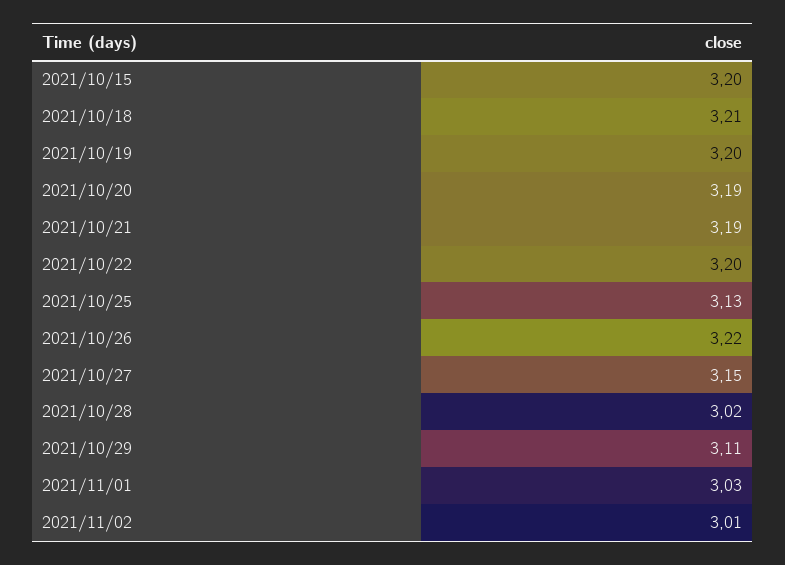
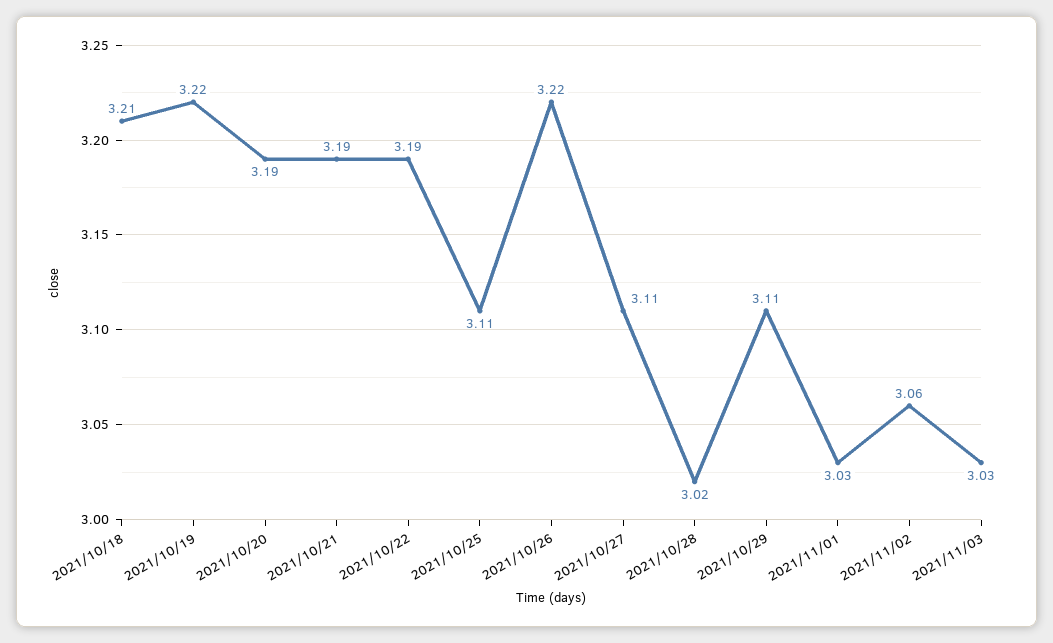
2021/10/15: 3.2 -> none
2021/10/19: 3.2 -> 3.22
2021/10/22: 3.2 -> 3.19
2021/10/25: 3.13 -> 3.11
2021/10/27: 3.15 -> 3.11
2021/11/02: 3.01 -> 3.06
2021/11/03: none -> 3.03

